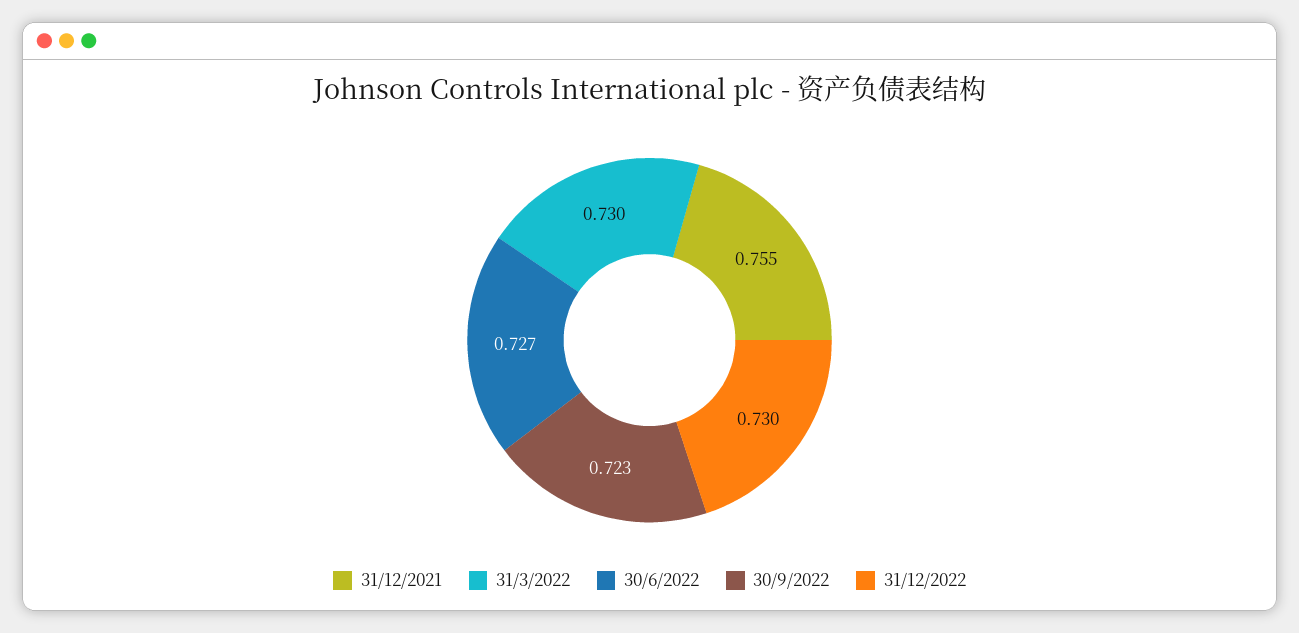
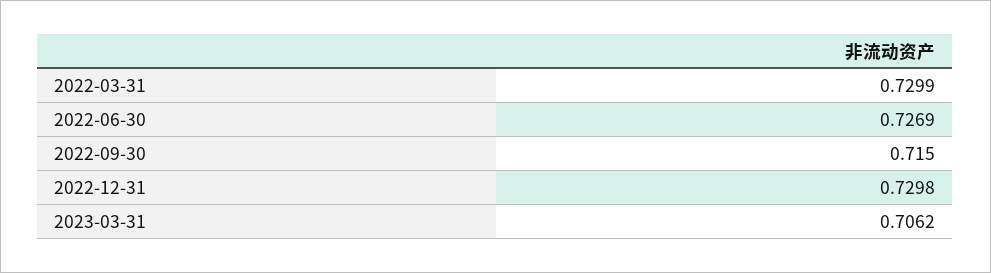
31/12/2021: 0.755 -> none
30/9/2022: 0.723 -> 0.715
2023-03-31: none -> 0.7062

